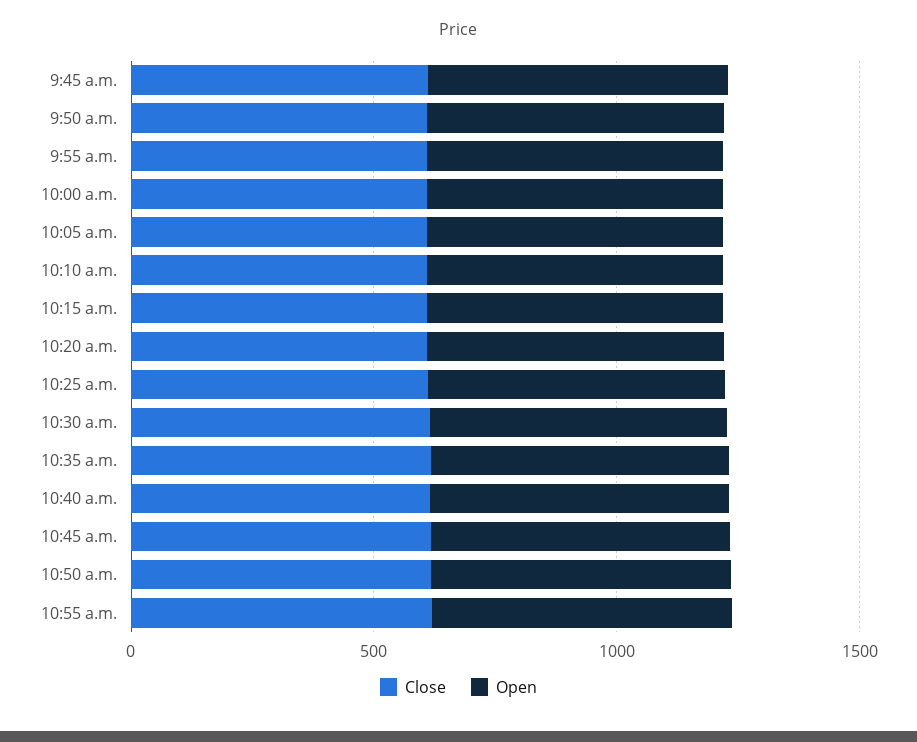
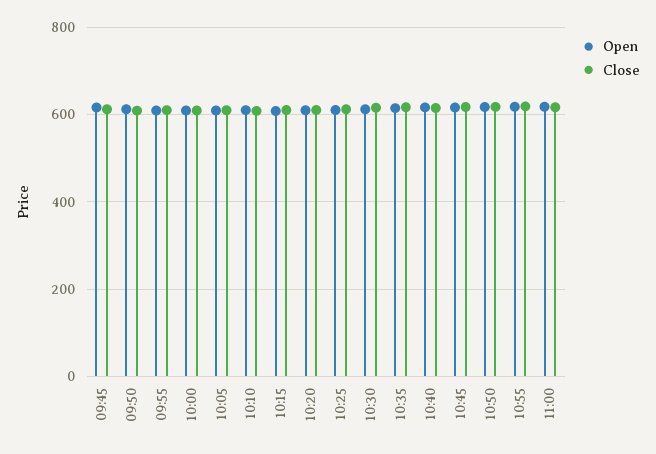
Open, 11:00: none -> 620
Close, 11:00: none -> 620

